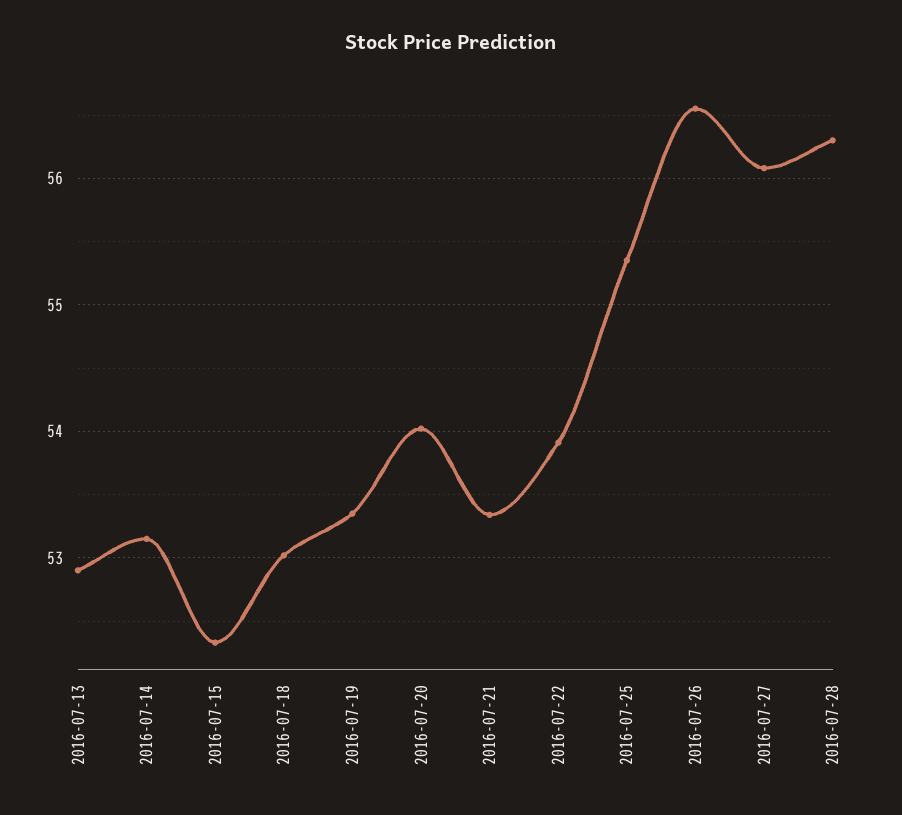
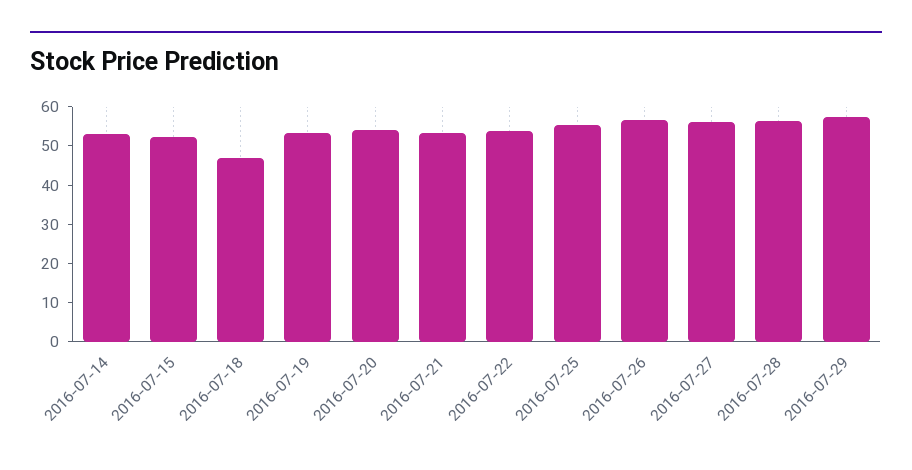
2016-07-13: 52.9 -> none
2016-07-18: 53 -> 47.5
2016-07-29: none -> 57.5

